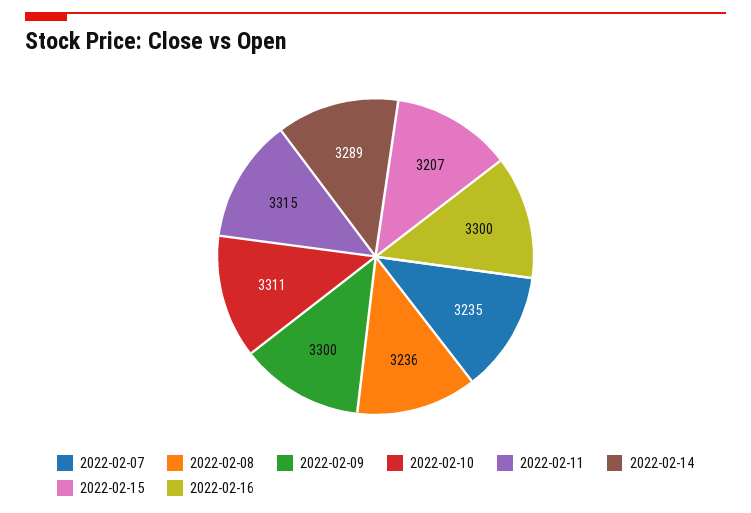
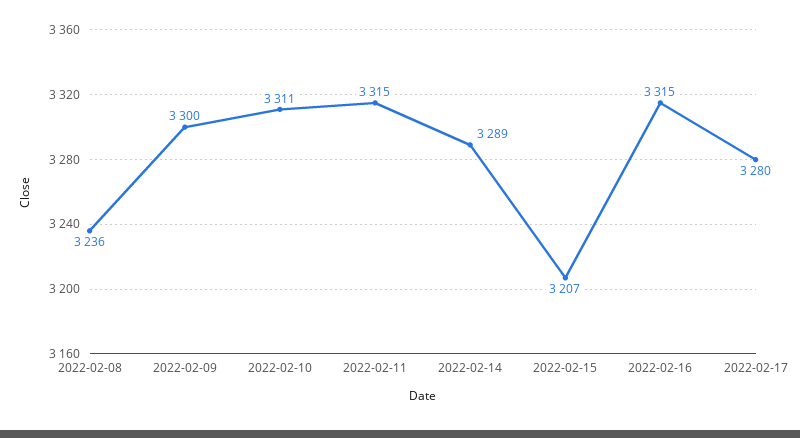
2022-02-07: 3235 -> none
2022-02-16: 3300 -> 3315
2022-02-17: none -> 3280

